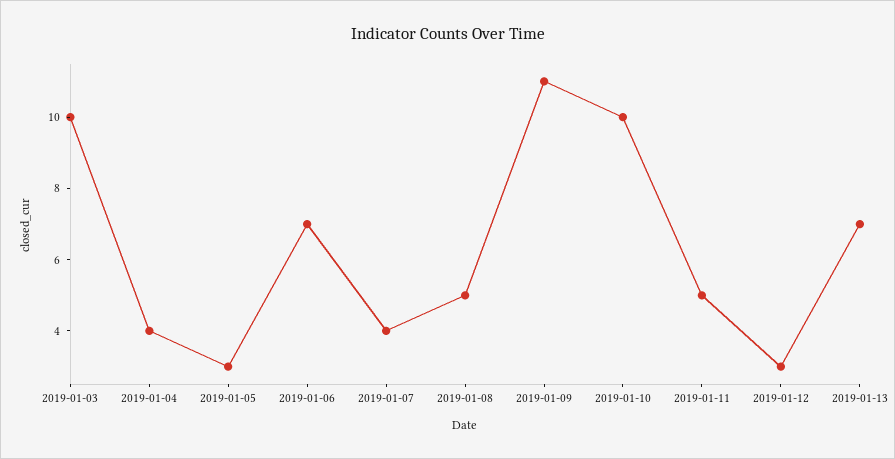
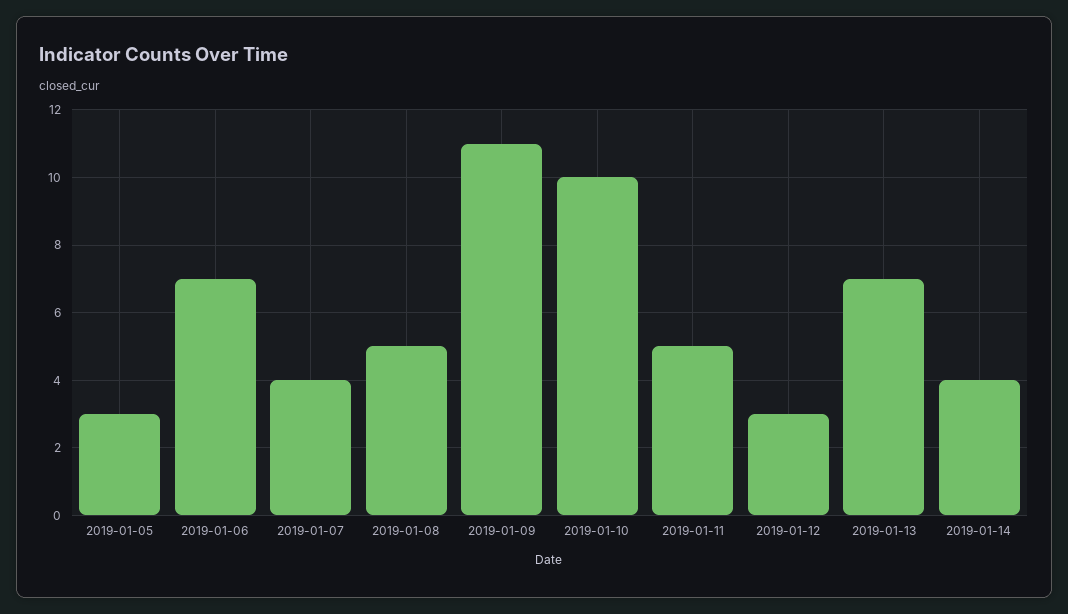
2019-01-03: 10 -> none
2019-01-04: 4 -> none
2019-01-14: none -> 4

